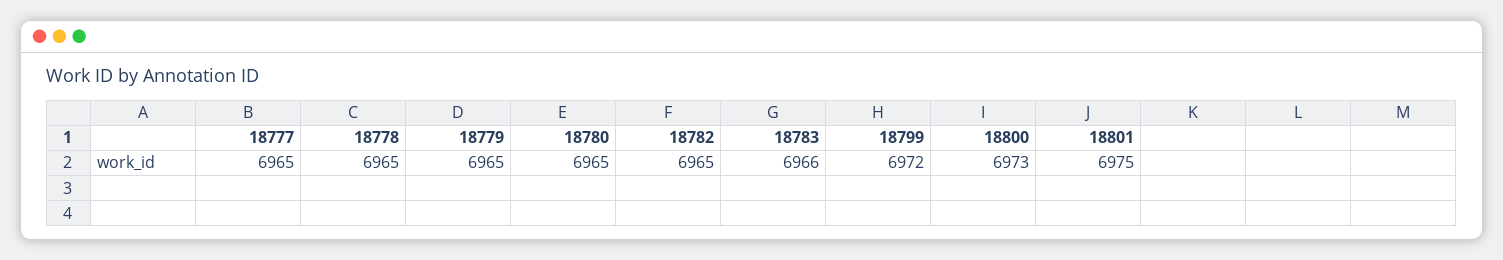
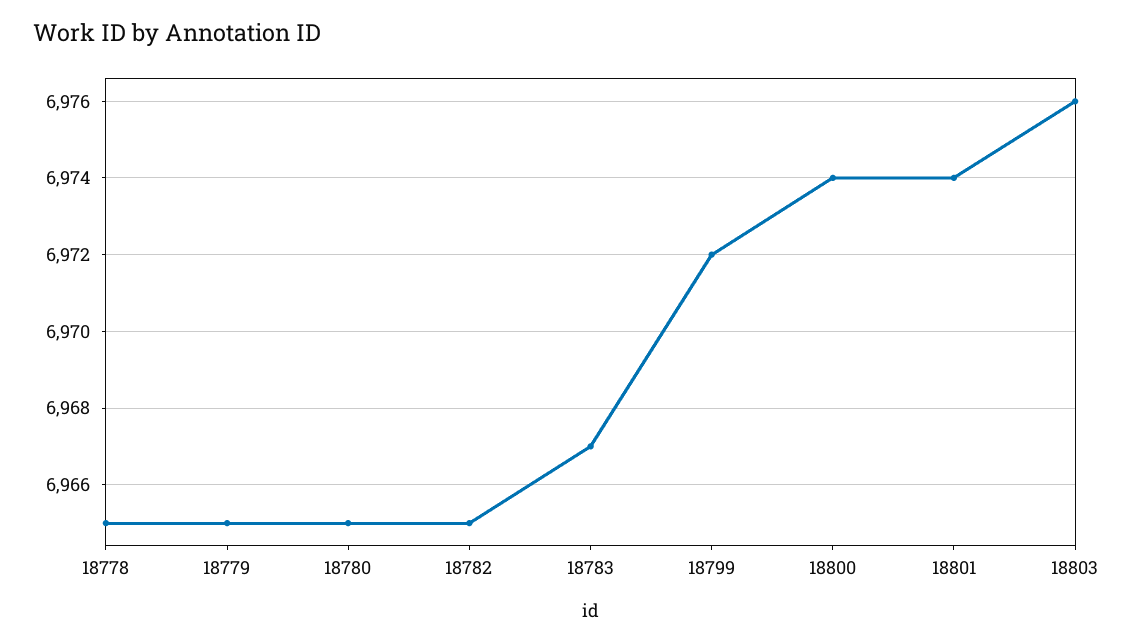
18777: 6965 -> none
18783: 6966 -> 6967
18800: 6973 -> 6974
18801: 6975 -> 6974
18803: none -> 6976

